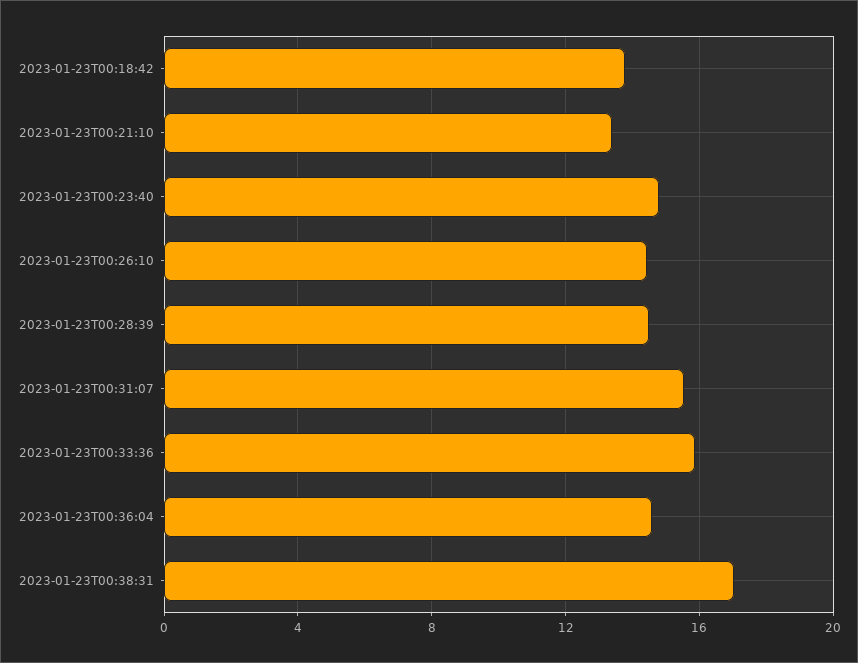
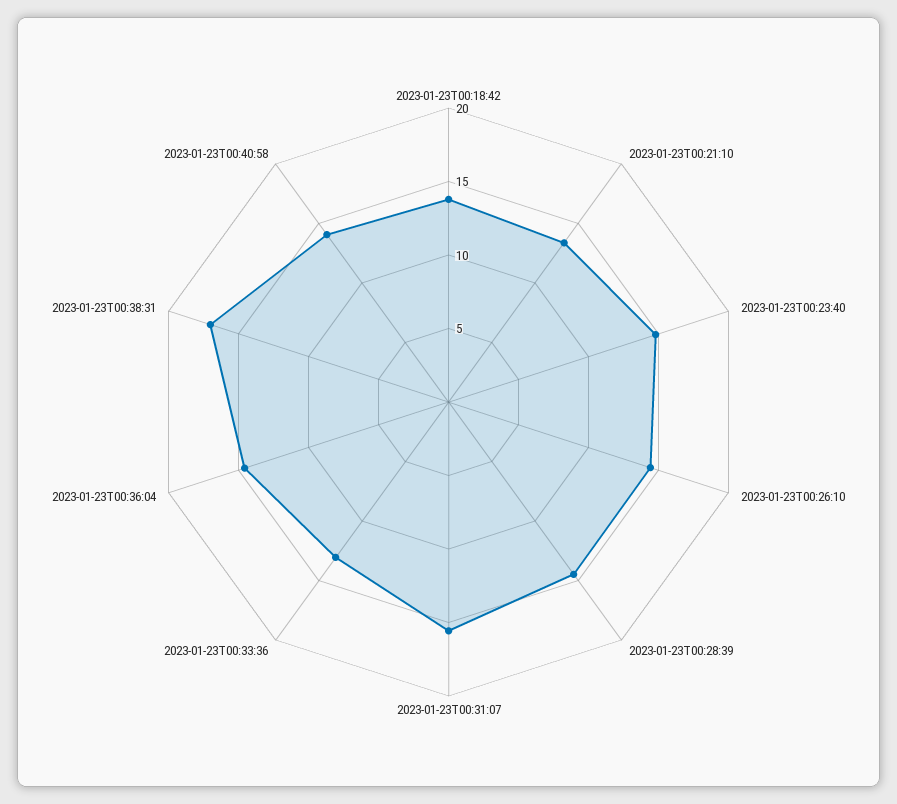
2023-01-23T00:33:36: 16 -> 13
2023-01-23T00:40:58: none -> 14

